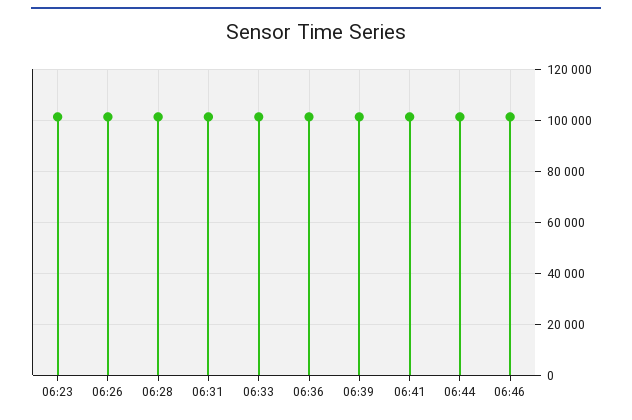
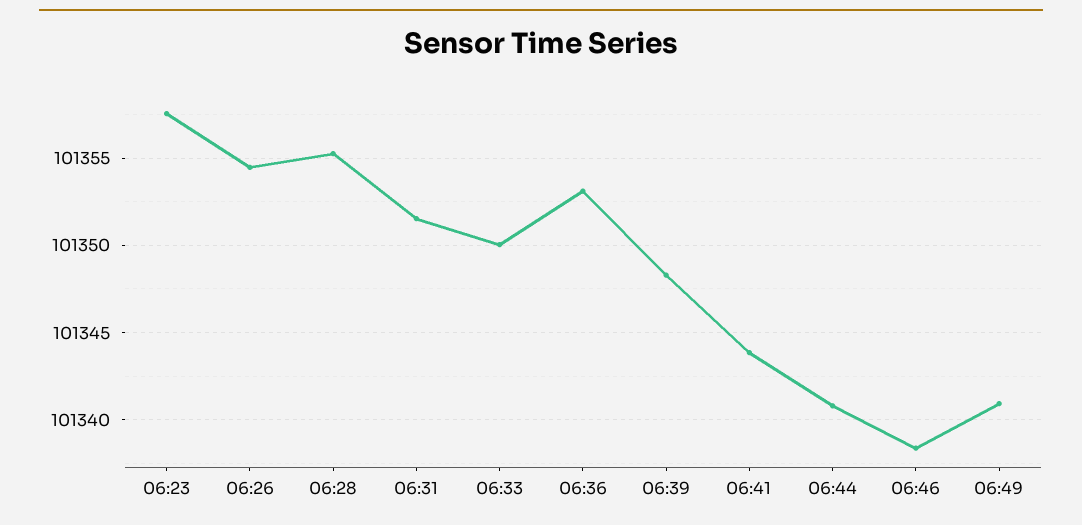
06:49: none -> 101341

